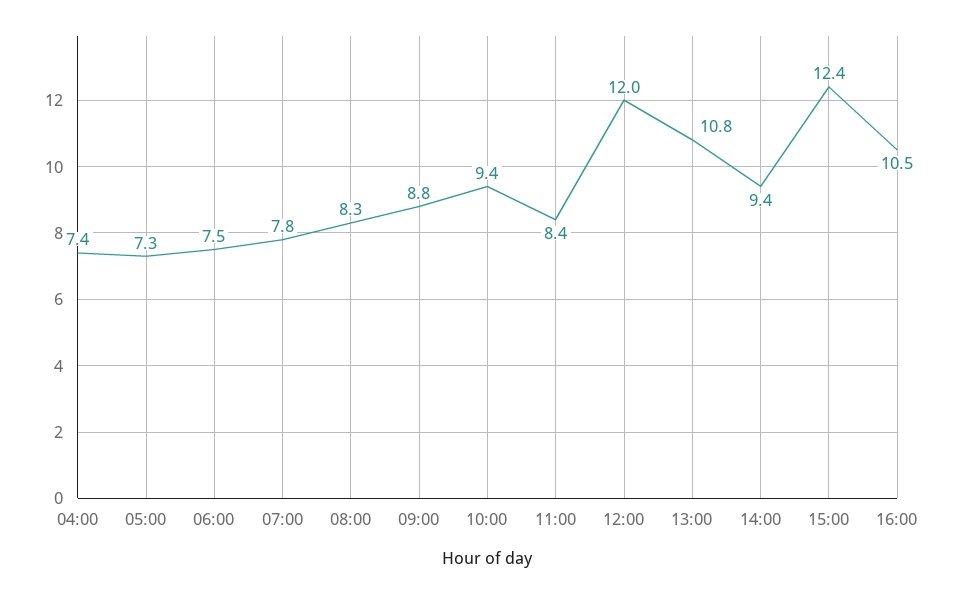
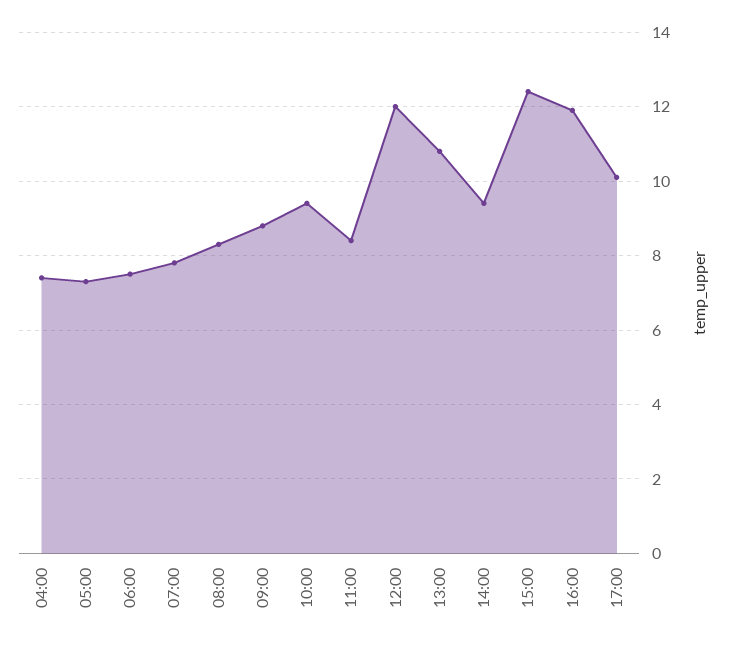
16:00: 10.5 -> 12
17:00: none -> 10

